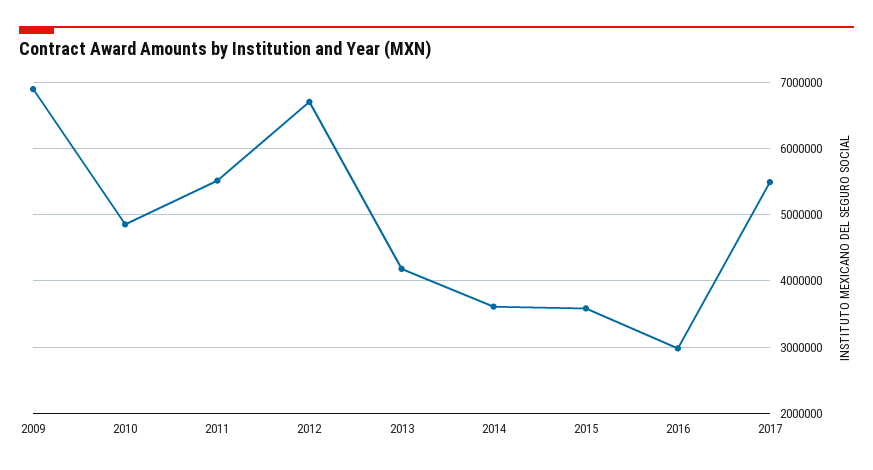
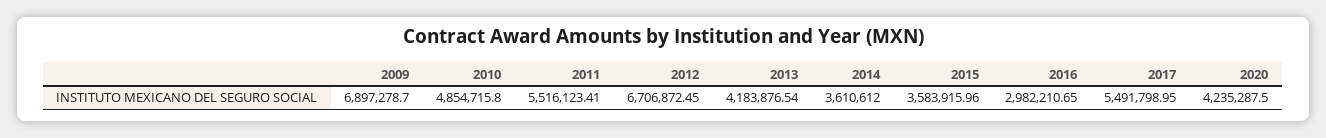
2020: none -> 4235287.5

